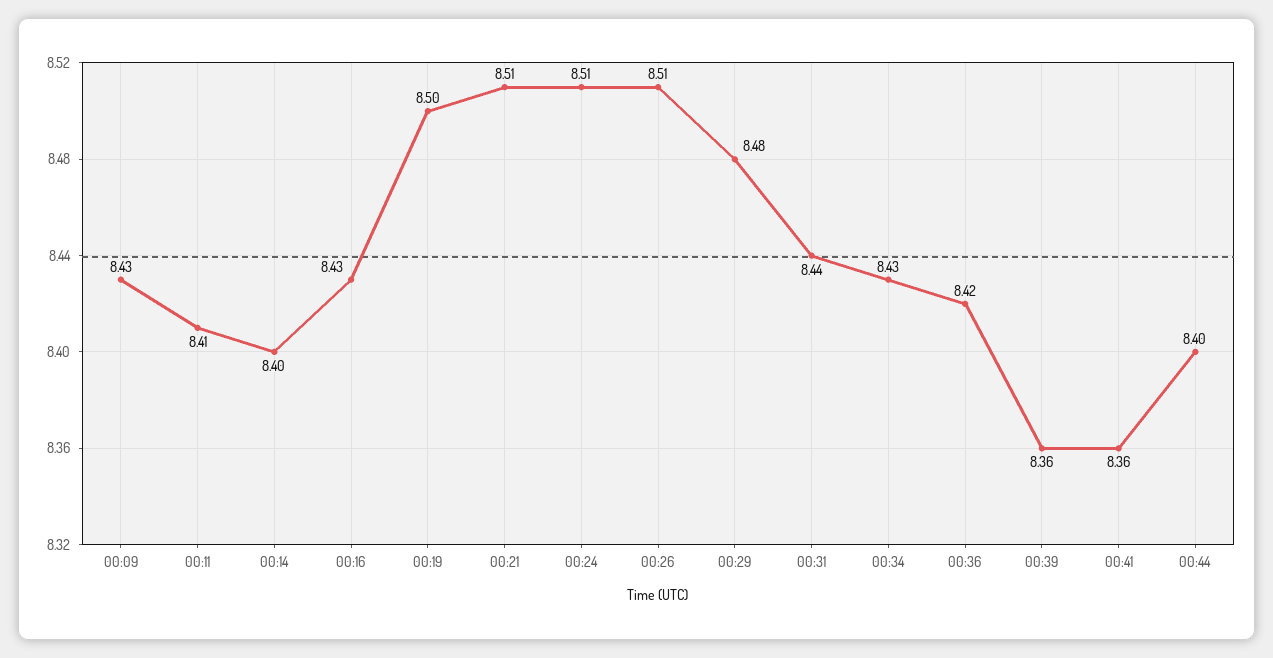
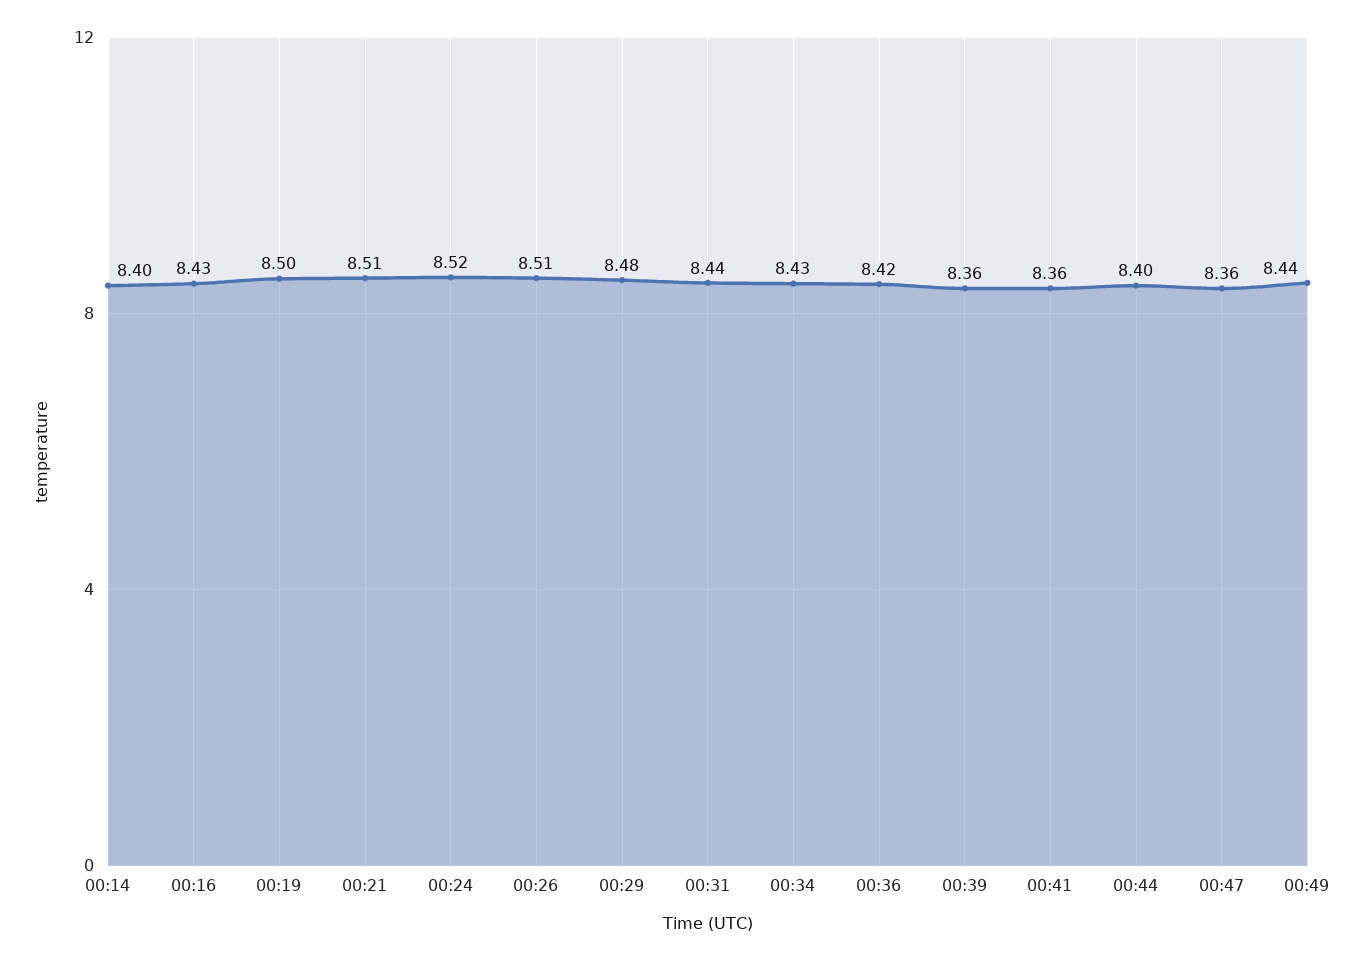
00:09: 8.43 -> none
00:11: 8.41 -> none
00:24: 8.51 -> 8.52
00:47: none -> 8.36
00:49: none -> 8.44

